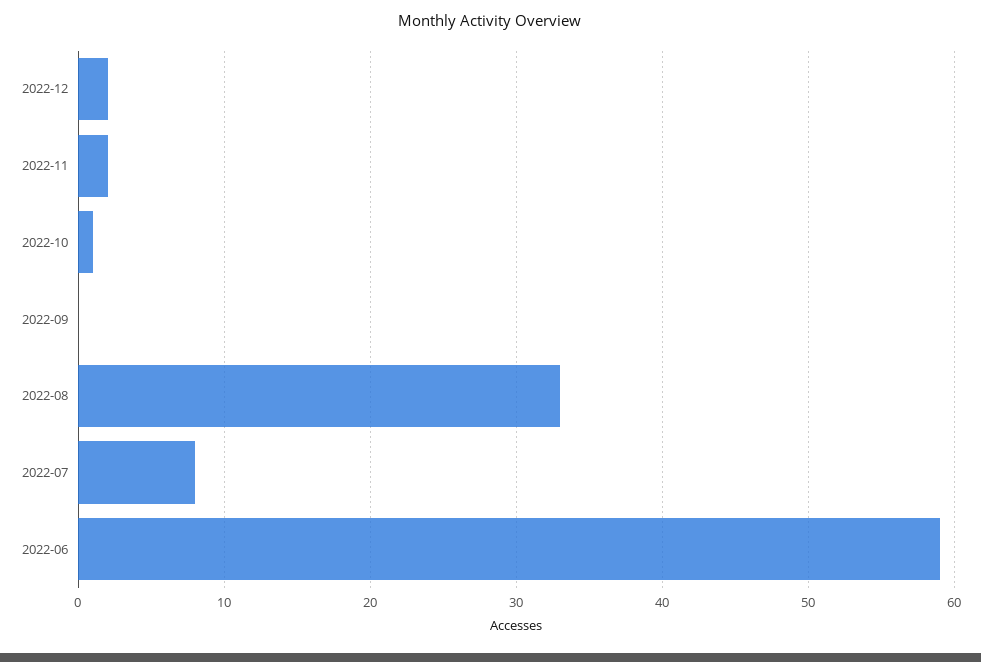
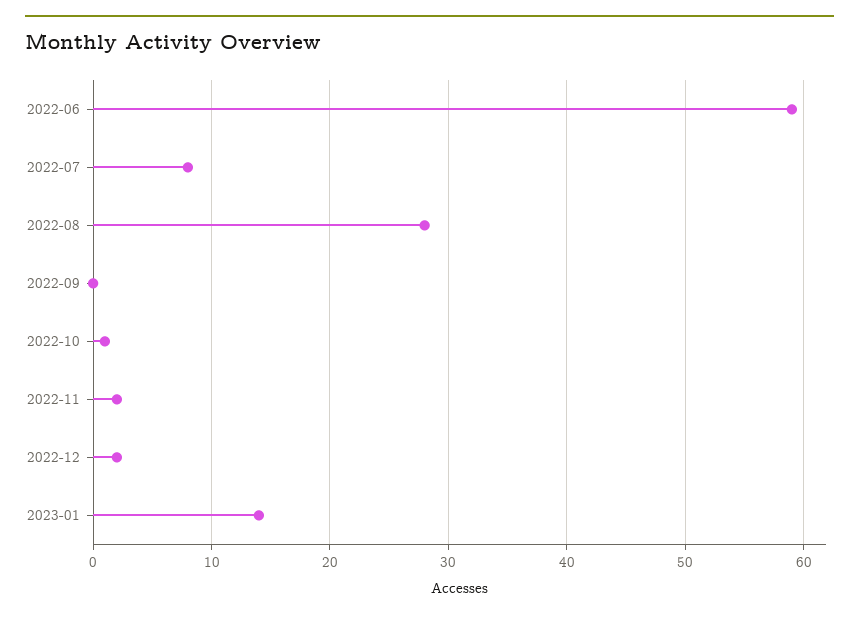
2022-08: 33 -> 28
2023-01: none -> 14

